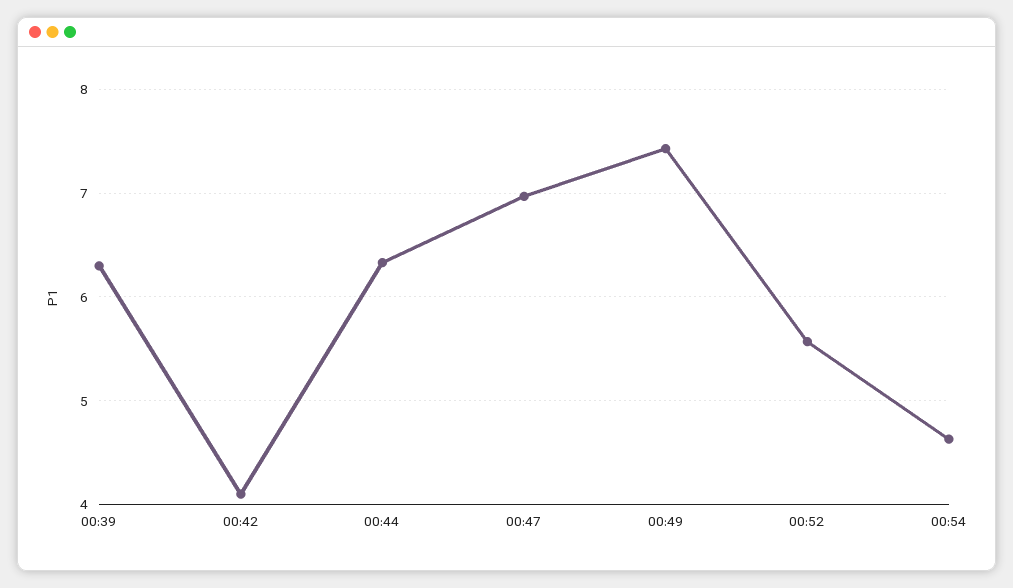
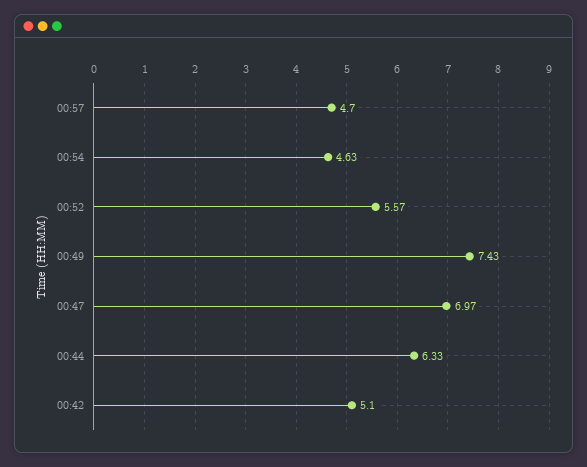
00:39: 6.3 -> none
00:42: 4.1 -> 5.1
00:57: none -> 4.7

